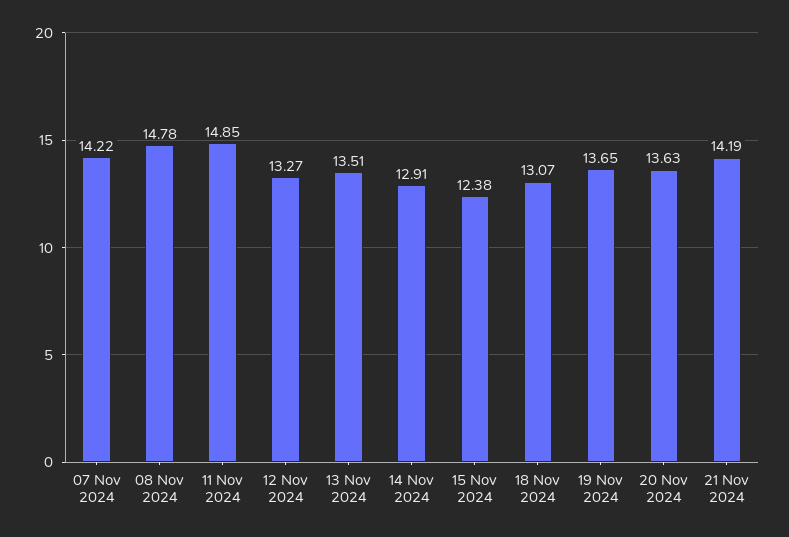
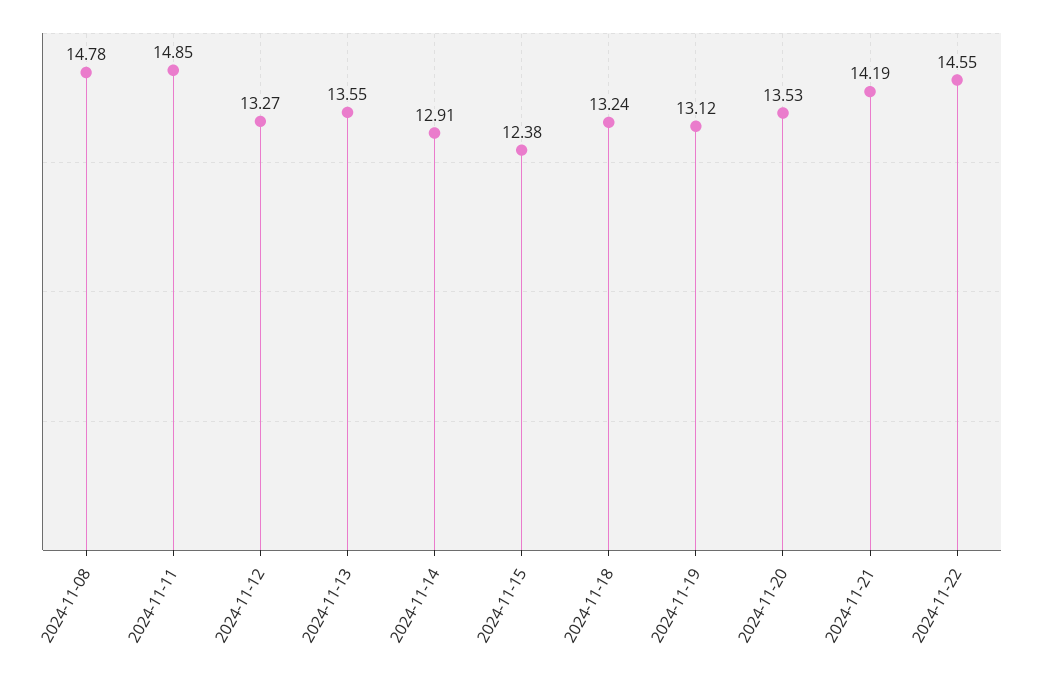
07 Nov 2024: 14.22 -> none
13 Nov 2024: 13.51 -> 13.55
18 Nov 2024: 13.07 -> 13.24
19 Nov 2024: 13.65 -> 13.12
20 Nov 2024: 13.63 -> 13.53
2024-11-22: none -> 14.55

